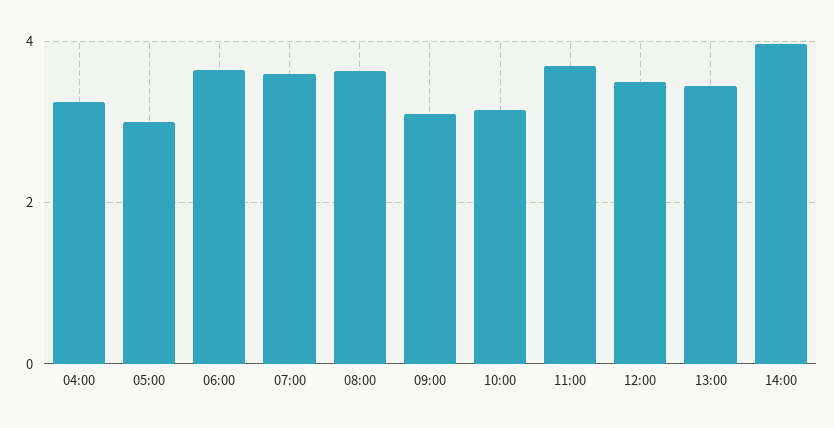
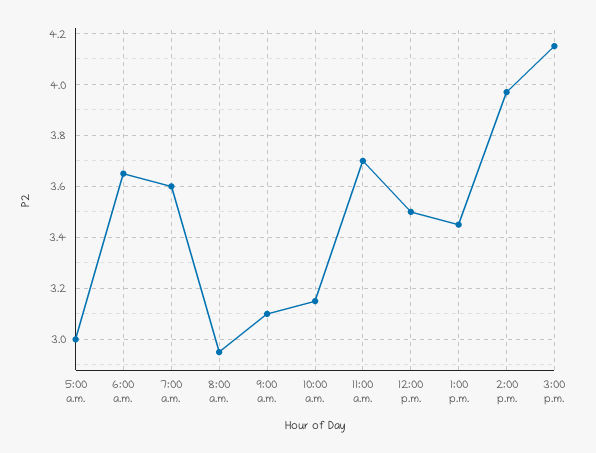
04:00: 3.2 -> none
08:00: 3.6 -> 2.95
3:00 p.m.: none -> 4.15

